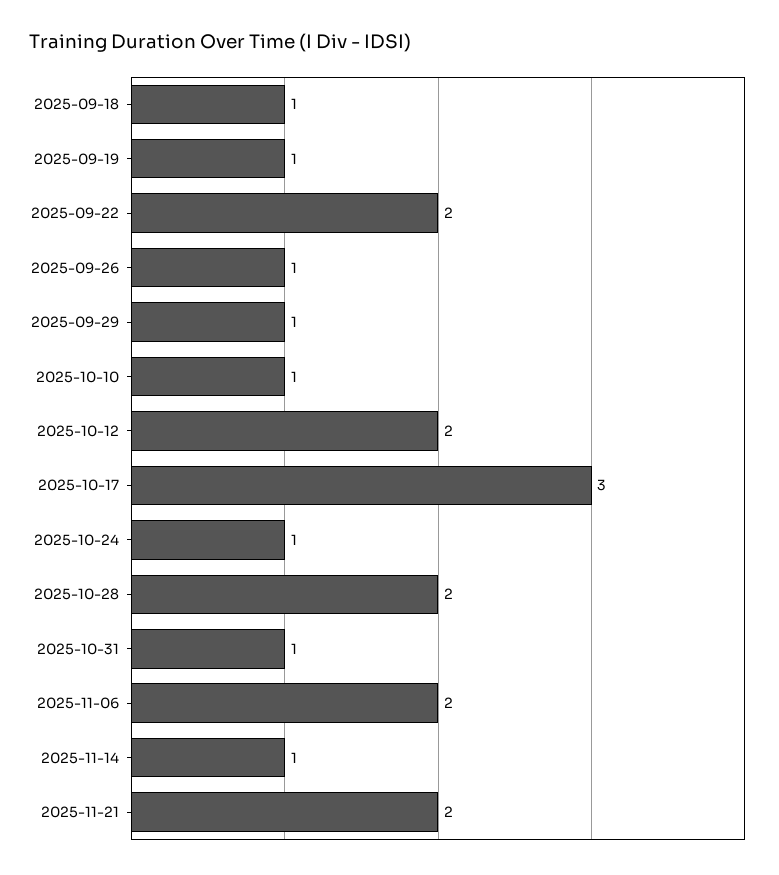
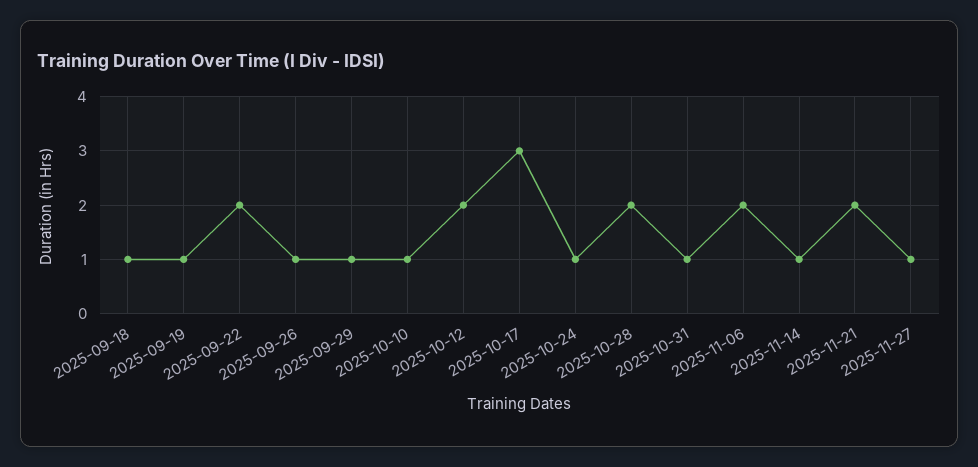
2025-11-27: none -> 1

